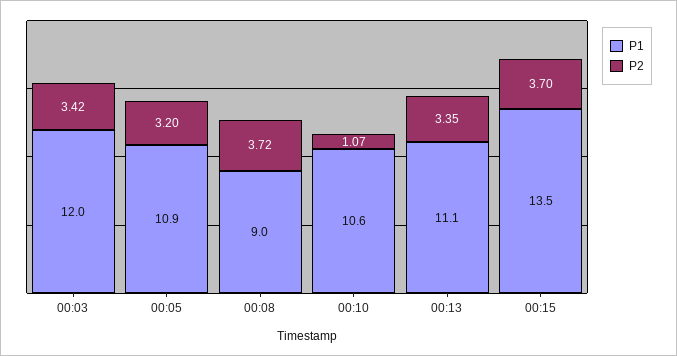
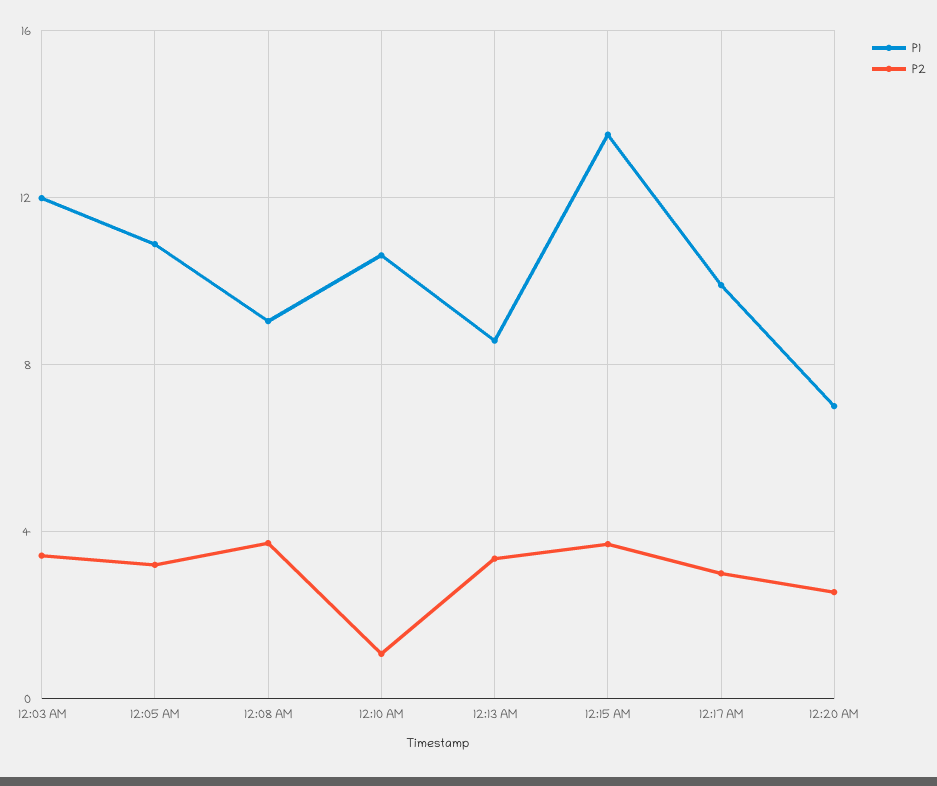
P1, 00:13: 11.1 -> 8.5
P1, 12:17 AM: none -> 10
P2, 12:17 AM: none -> 3
P1, 12:20 AM: none -> 7
P2, 12:20 AM: none -> 2.5

